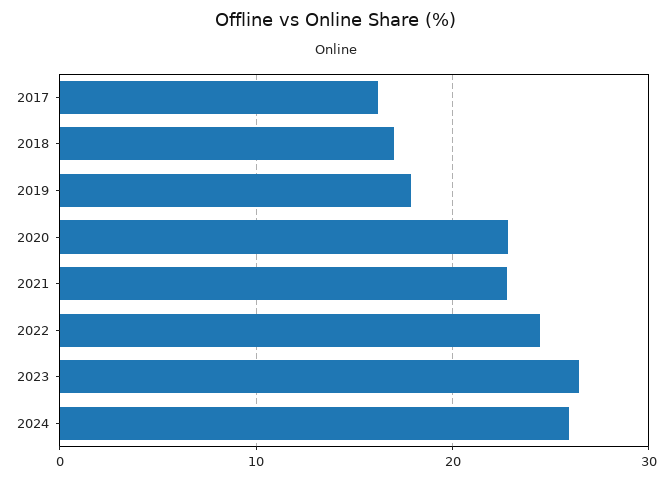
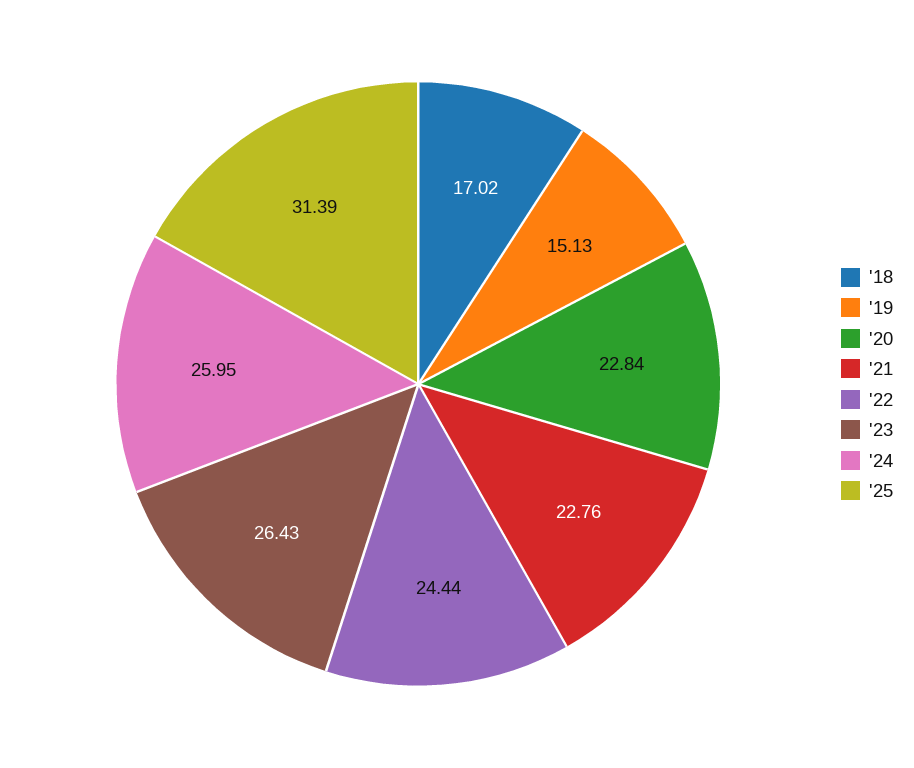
2017: 16 -> none
2019: 18 -> 15.13
'25: none -> 31.39

